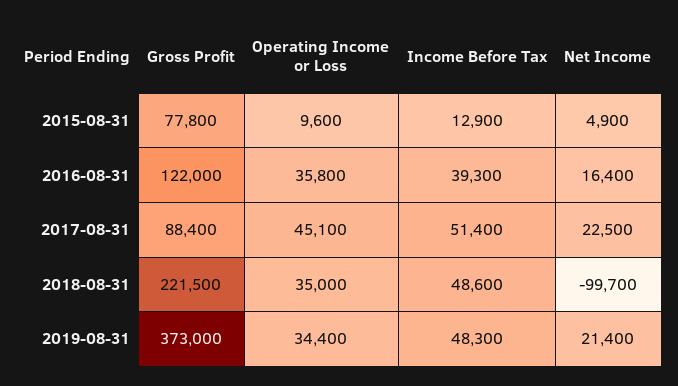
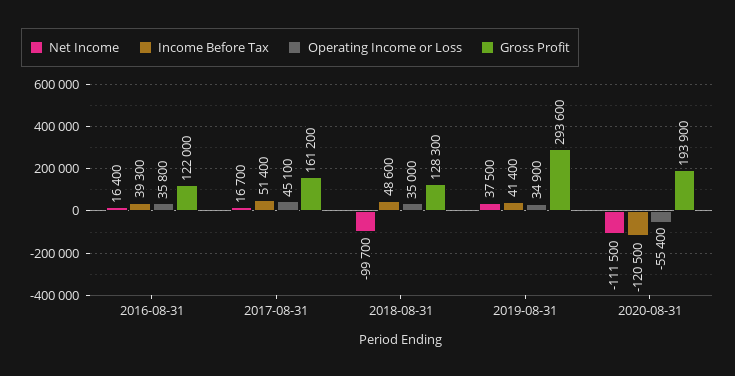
Gross Profit, 2015-08-31: 77800 -> none
Operating Income or Loss, 2015-08-31: 9600 -> none
Income Before Tax, 2015-08-31: 12900 -> none
Net Income, 2015-08-31: 4900 -> none
Gross Profit, 2017-08-31: 88400 -> 161200
Net Income, 2017-08-31: 22500 -> 16700
Gross Profit, 2018-08-31: 221500 -> 128300
Gross Profit, 2019-08-31: 373000 -> 293600
Operating Income or Loss, 2019-08-31: 34400 -> 34900
Income Before Tax, 2019-08-31: 48300 -> 41400
Net Income, 2019-08-31: 21400 -> 37500
Net Income, 2020-08-31: none -> -111500
Income Before Tax, 2020-08-31: none -> -120500
Operating Income or Loss, 2020-08-31: none -> -55400
Gross Profit, 2020-08-31: none -> 193900

